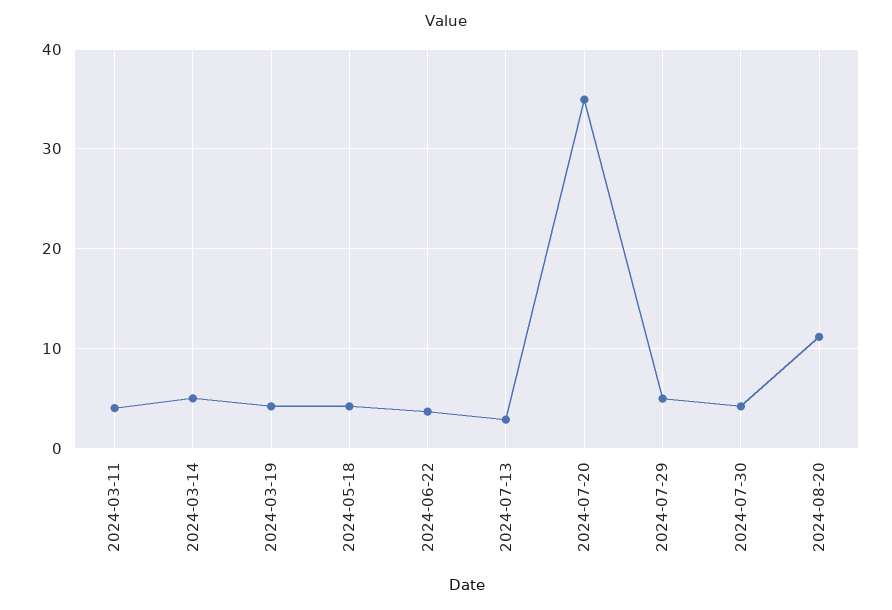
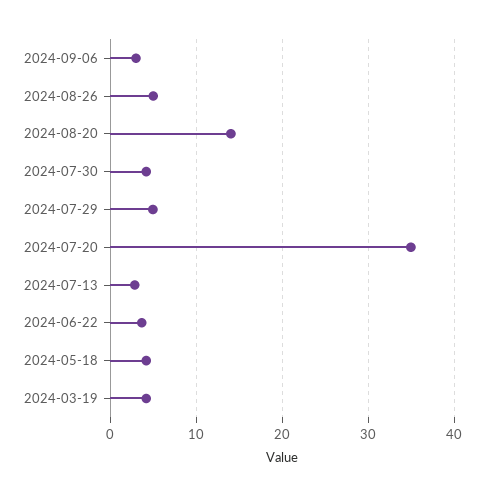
2024-03-11: 4 -> none
2024-03-14: 5 -> none
2024-08-20: 11 -> 14
2024-09-06: none -> 3
2024-08-26: none -> 5

